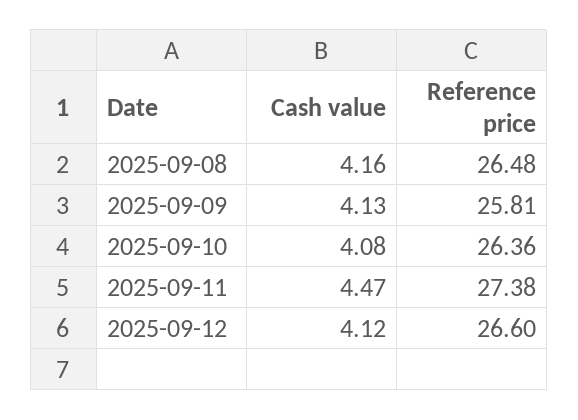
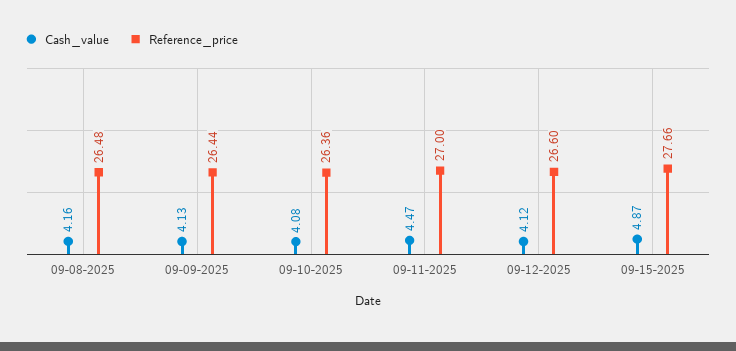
Reference price, 2025-09-09: 25.81 -> 26.44
Reference price, 2025-09-11: 27.38 -> 27
Cash value, 09-15-2025: none -> 4.87
Reference price, 09-15-2025: none -> 27.66

